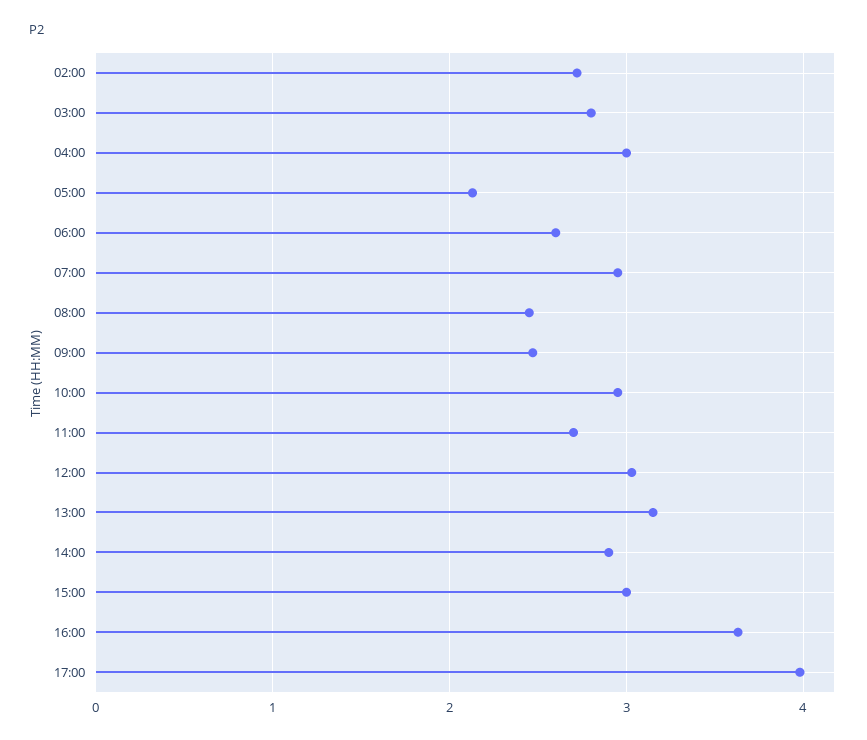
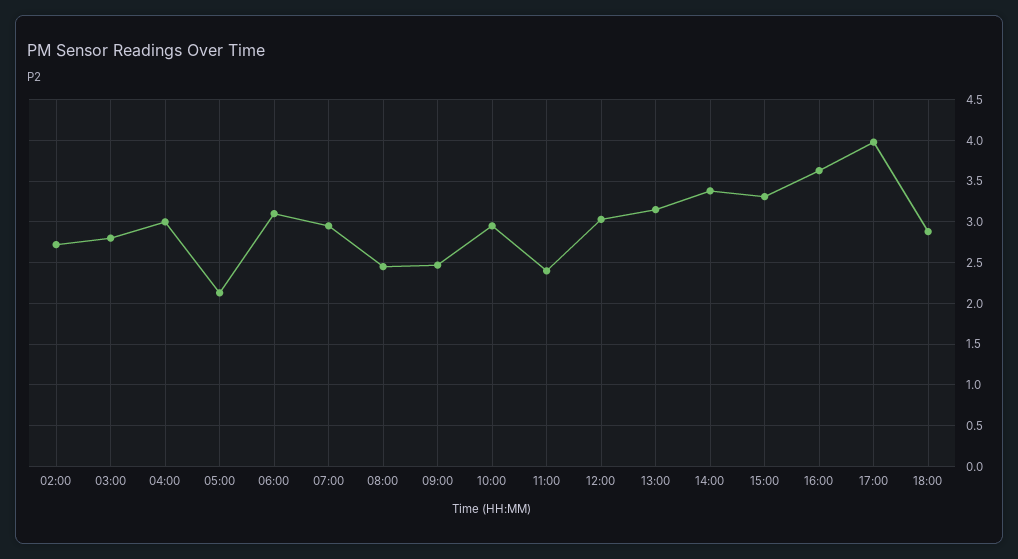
06:00: 2.6 -> 3.1
11:00: 2.7 -> 2.4
14:00: 2.9 -> 3.4
15:00: 3 -> 3.3
18:00: none -> 2.9

